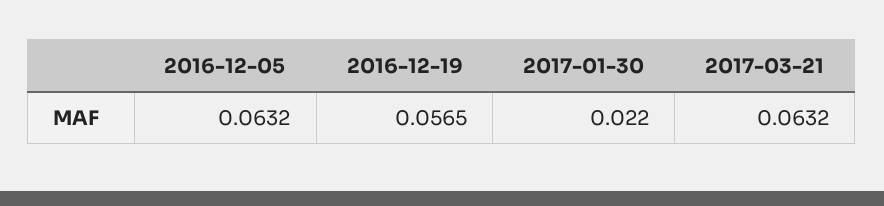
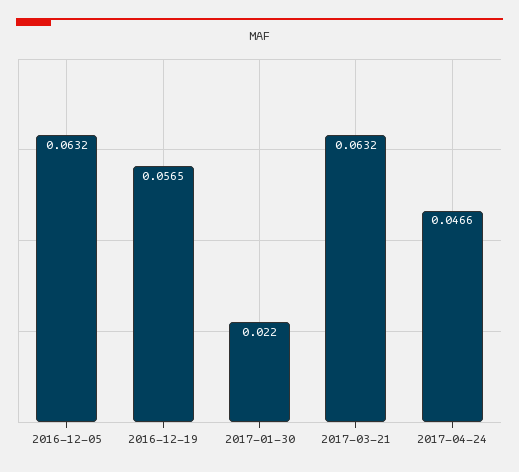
2017-04-24: none -> 0.0466

